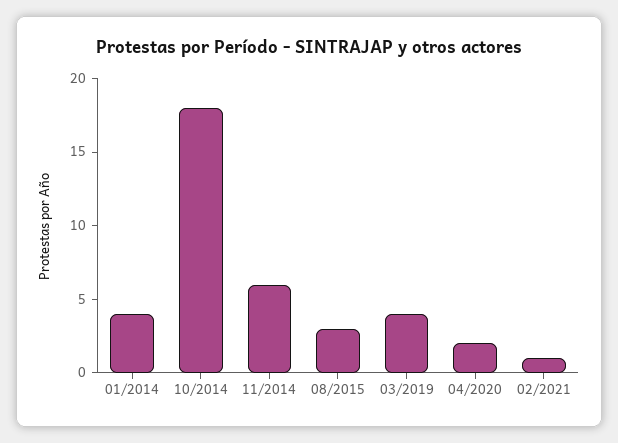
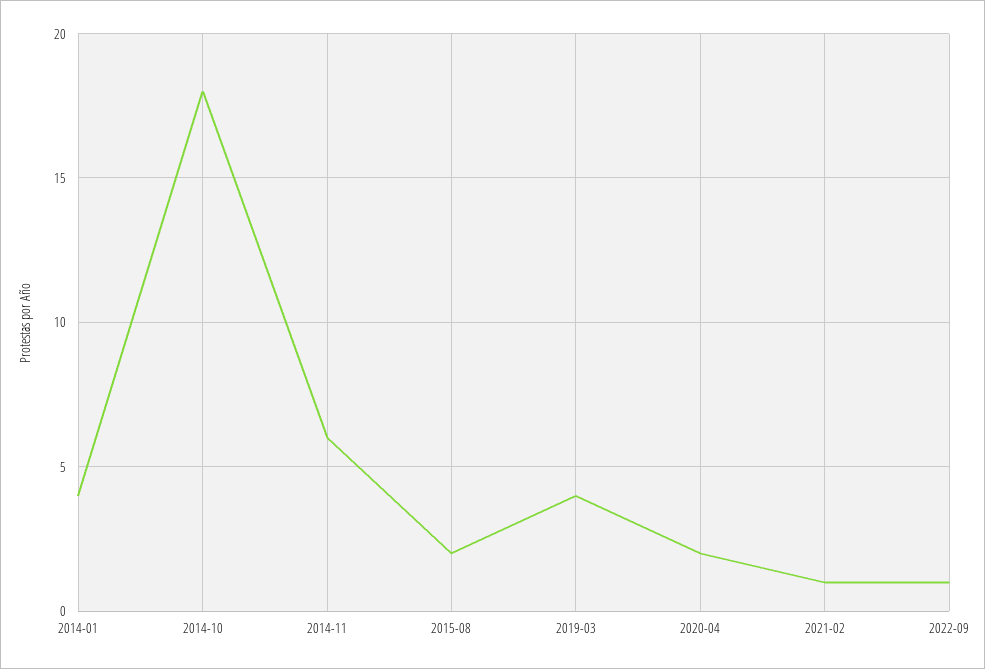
08/2015: 3 -> 2
2022-09: none -> 1

